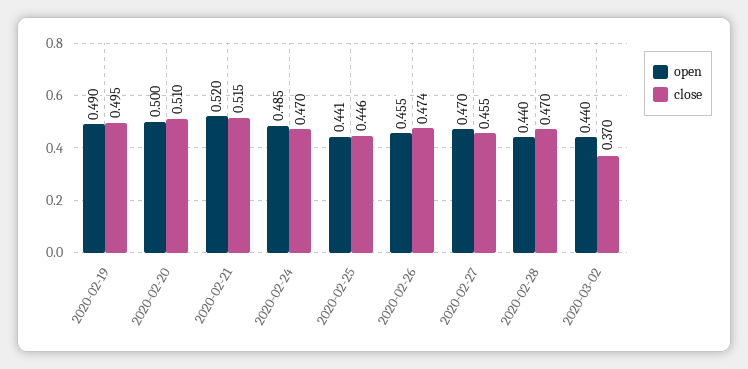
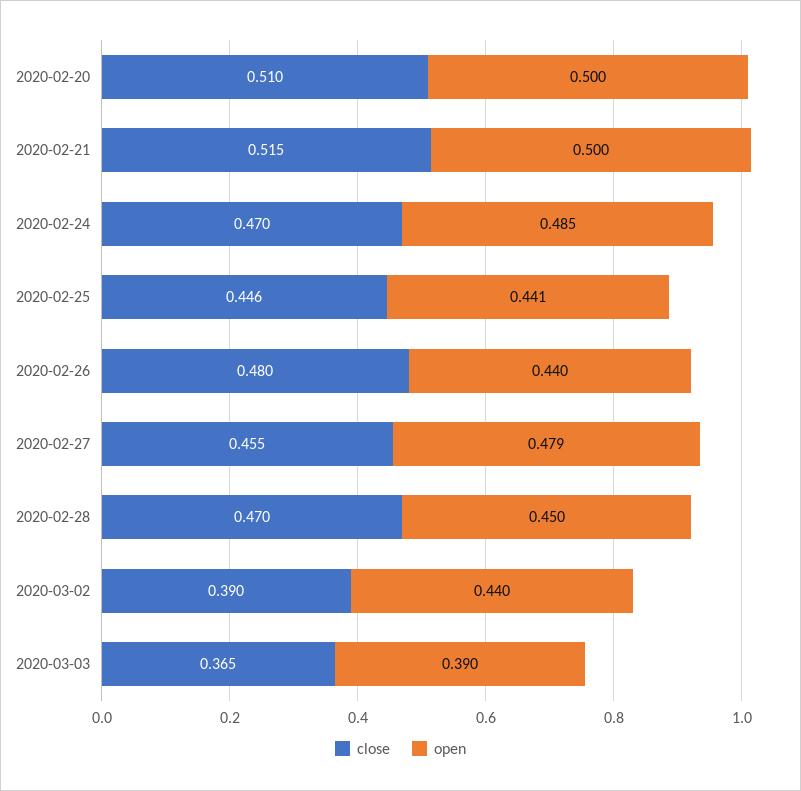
open, 2020-02-19: 0.49 -> none
close, 2020-02-19: 0.495 -> none
open, 2020-02-21: 0.52 -> 0.5
open, 2020-02-26: 0.455 -> 0.44
close, 2020-02-26: 0.474 -> 0.48
open, 2020-02-27: 0.47 -> 0.479
open, 2020-02-28: 0.44 -> 0.45
close, 2020-03-02: 0.37 -> 0.39
close, 2020-03-03: none -> 0.365
open, 2020-03-03: none -> 0.39

